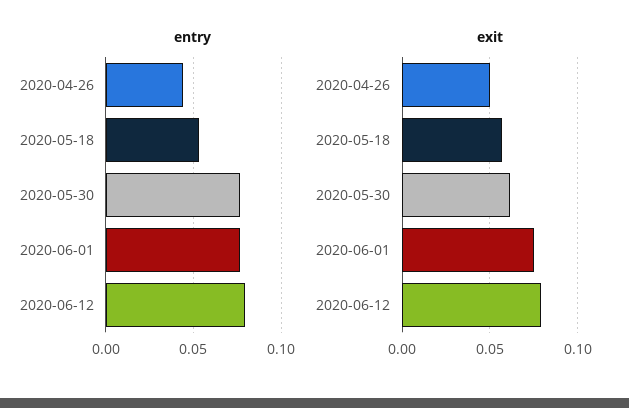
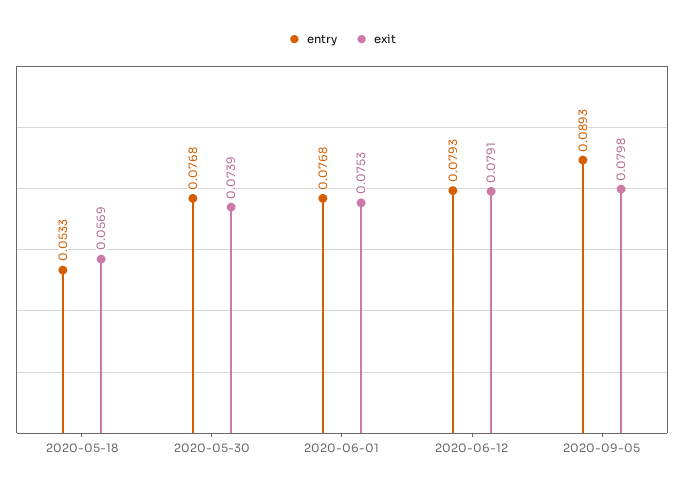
entry, 2020-04-26: 0.045 -> none
exit, 2020-04-26: 0.05 -> none
exit, 2020-05-30: 0.06 -> 0.0739
entry, 2020-09-05: none -> 0.0893
exit, 2020-09-05: none -> 0.0798

